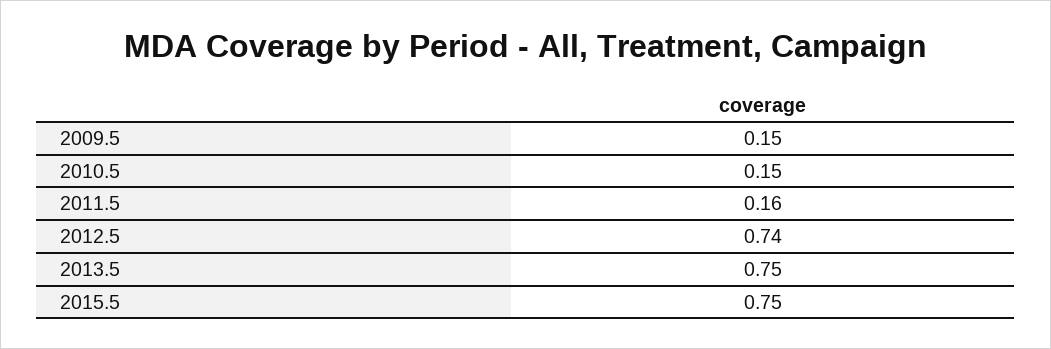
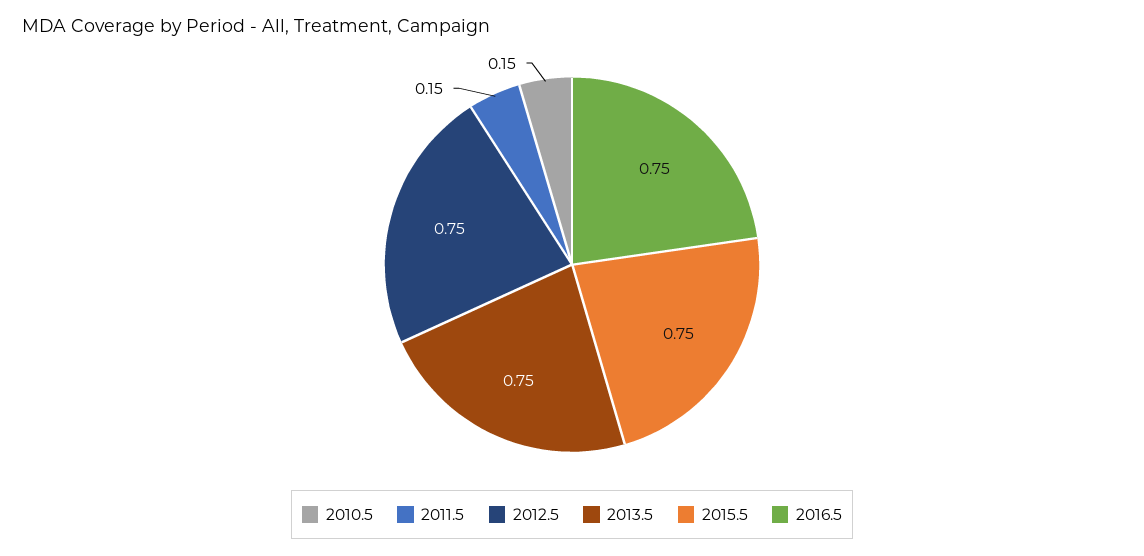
2009.5: 0.15 -> none
2011.5: 0.16 -> 0.15
2012.5: 0.74 -> 0.75
2016.5: none -> 0.75

